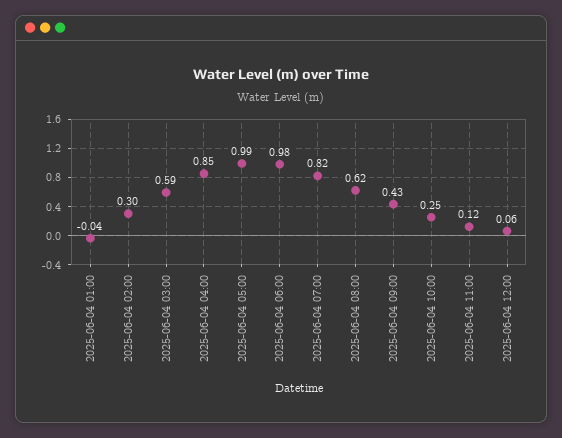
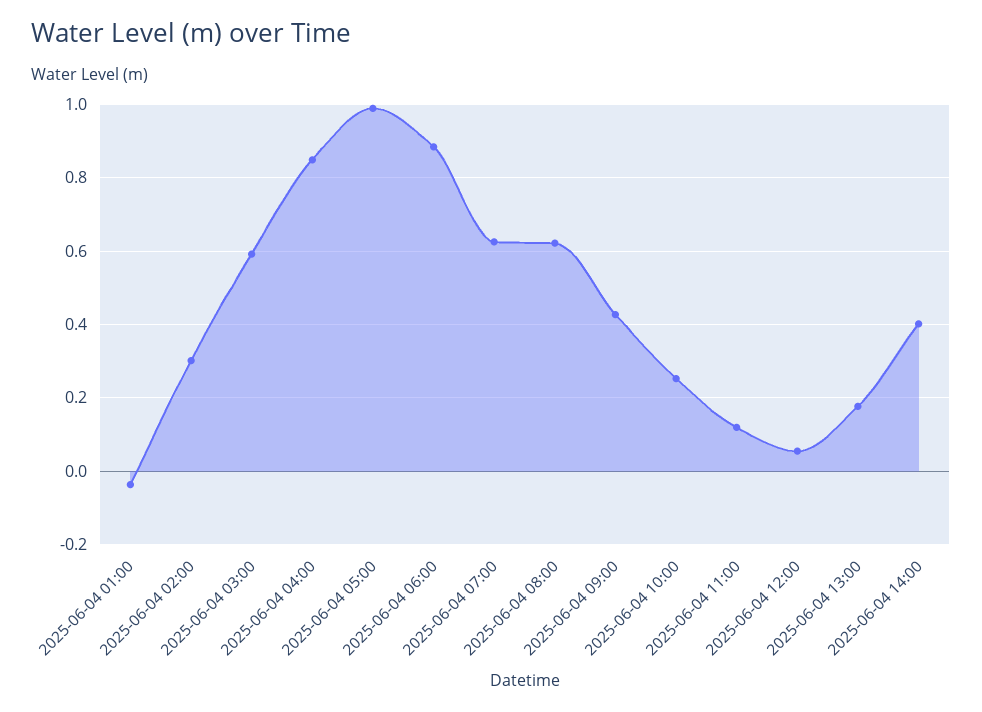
2025-06-04 06:00: 0.98 -> 0.88
2025-06-04 07:00: 0.82 -> 0.62
2025-06-04 13:00: none -> 0.18
2025-06-04 14:00: none -> 0.4

